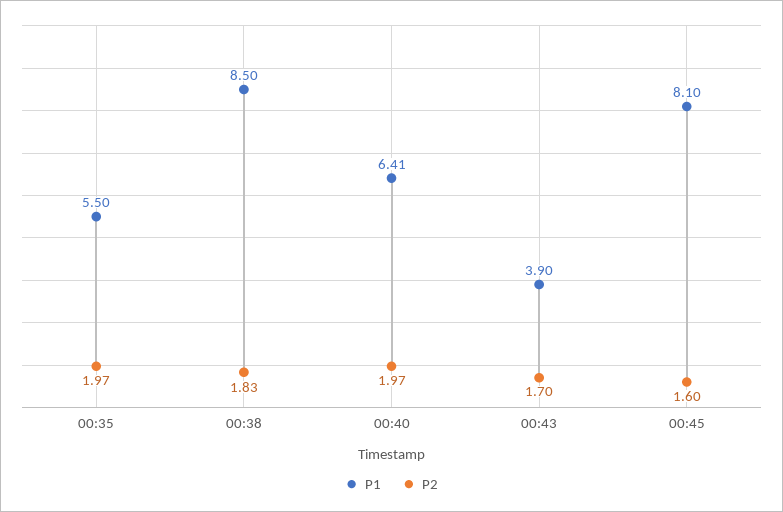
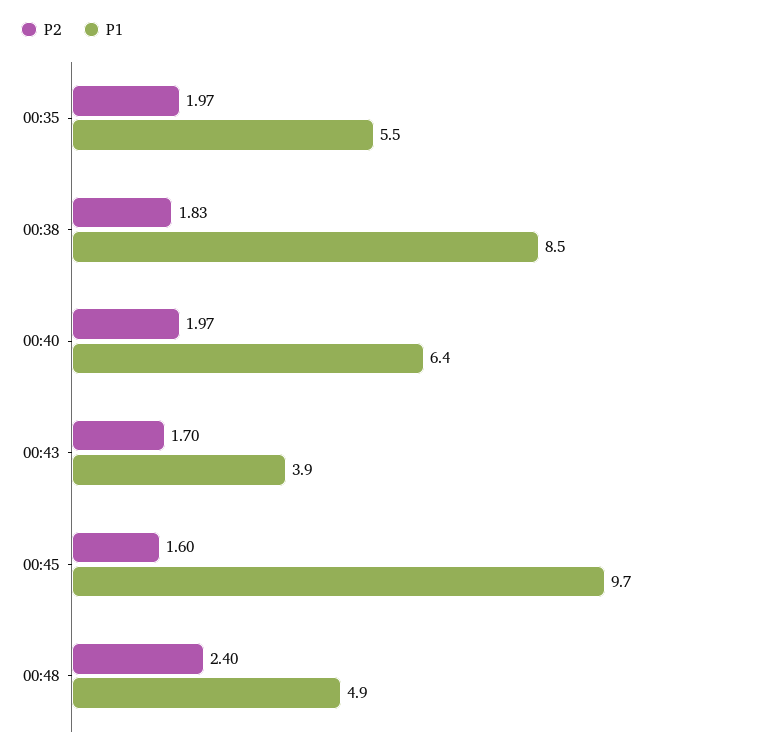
P1, 00:45: 8.1 -> 9.7
P2, 00:48: none -> 2.4
P1, 00:48: none -> 4.9

